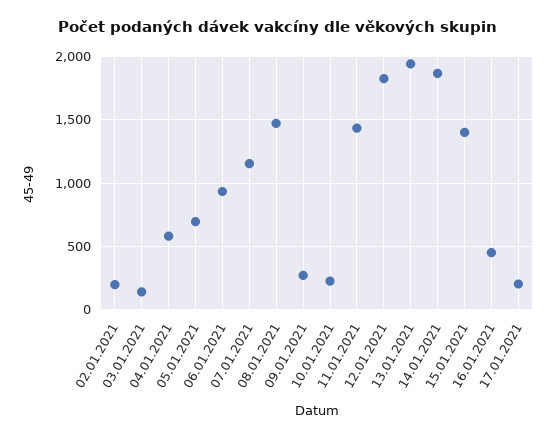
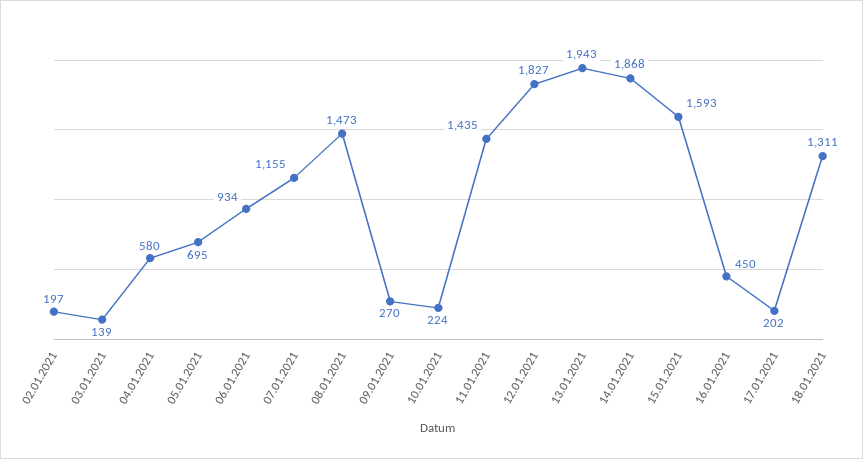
15.01.2021: 1400 -> 1593
18.01.2021: none -> 1311

